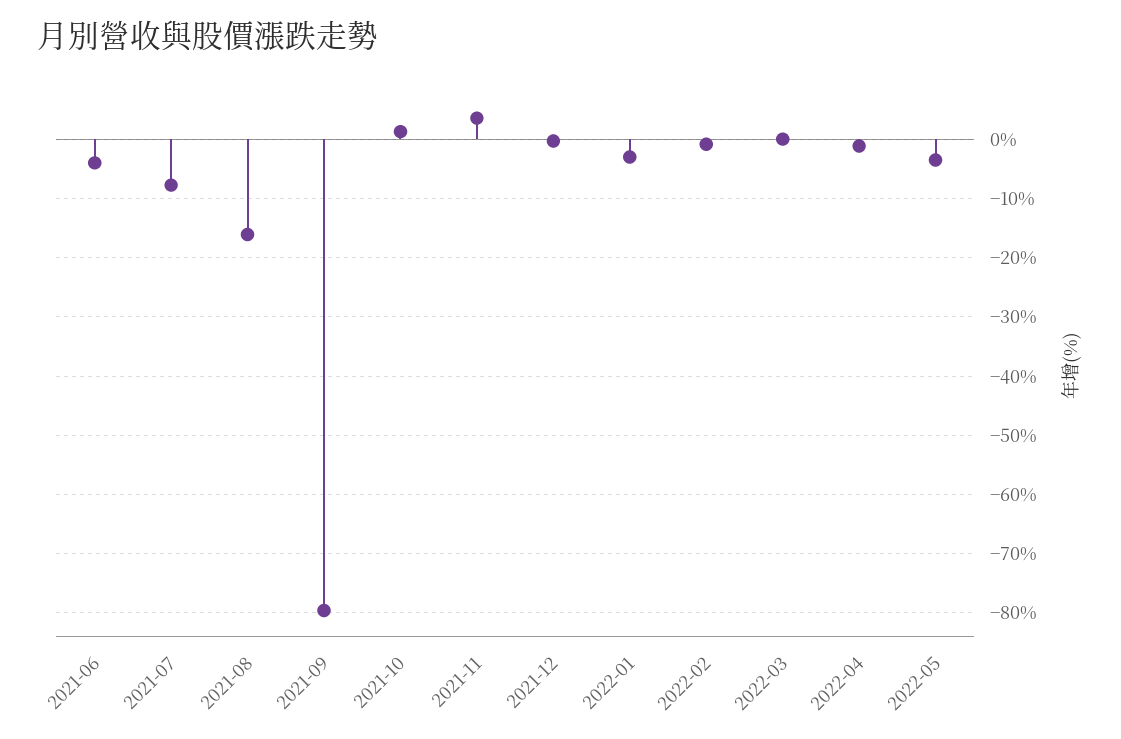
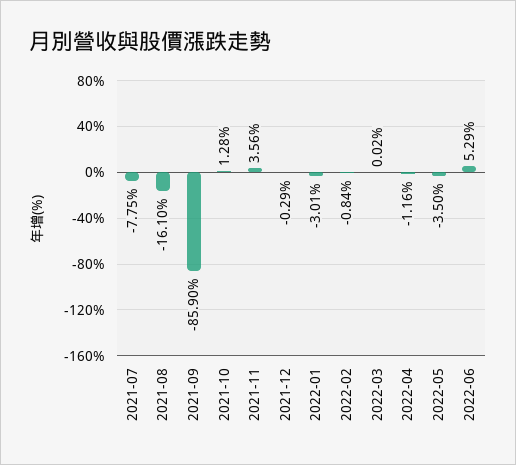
2021-06: -4 -> none
2021-09: -80 -> -85.9
2022-06: none -> 5.29

